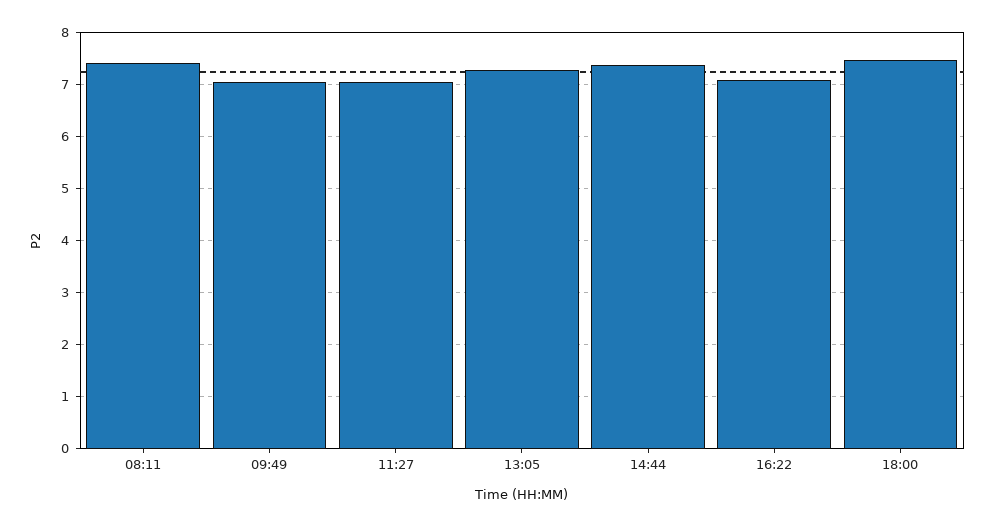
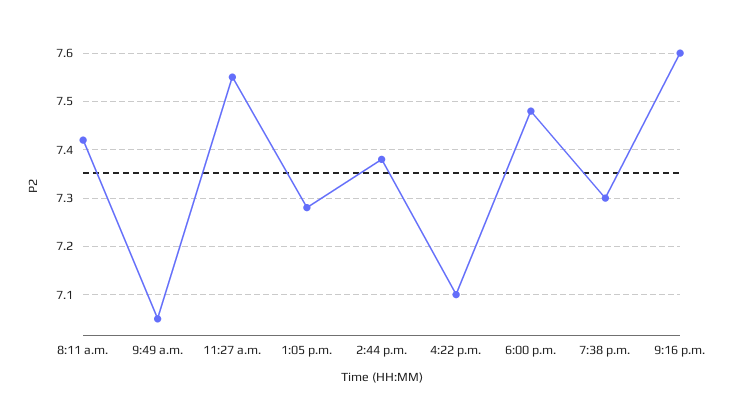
11:27: 7 -> 7.55
7:38 p.m.: none -> 7.3
9:16 p.m.: none -> 7.6

